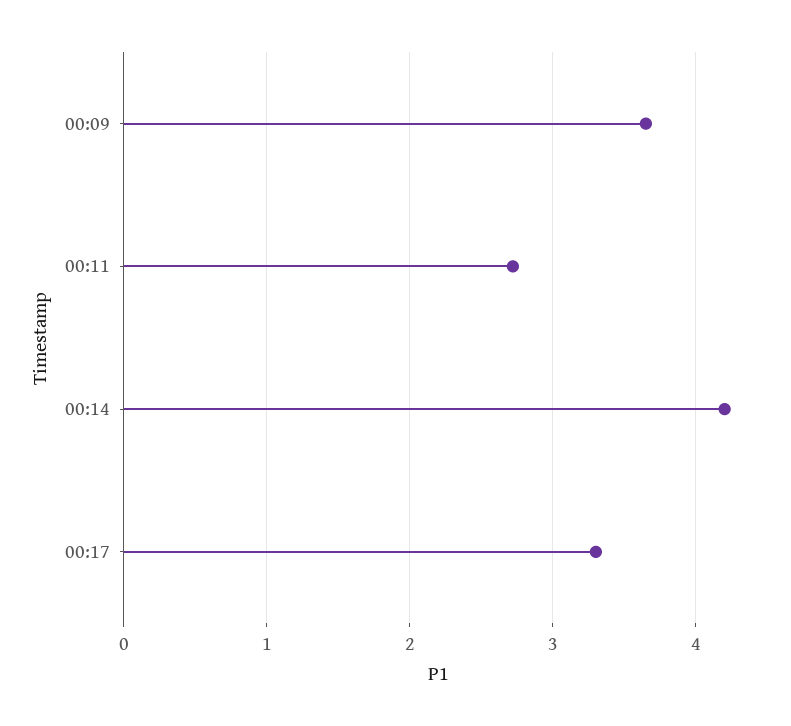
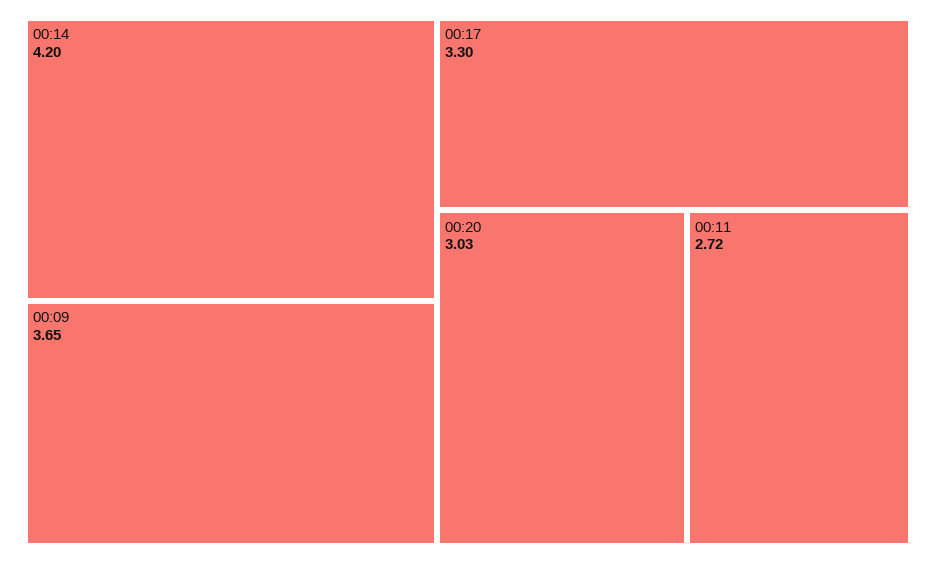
00:20: none -> 3.03

